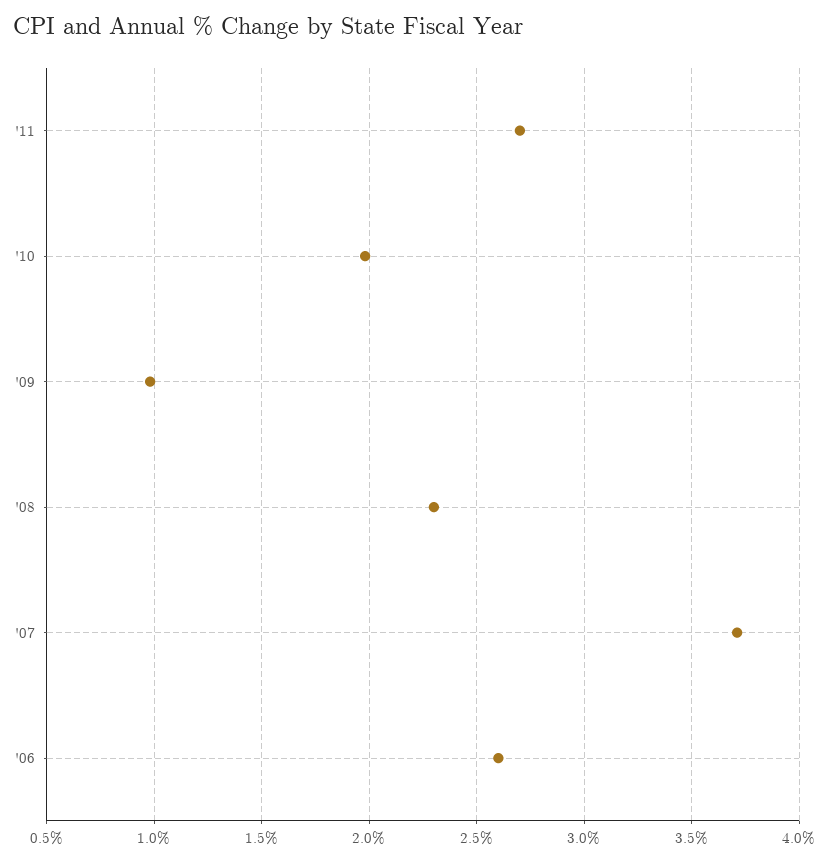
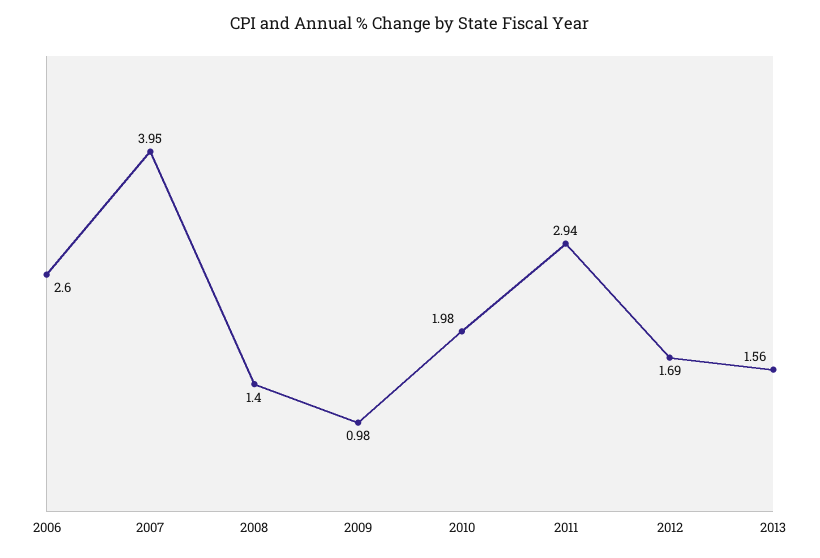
'11: 2.7 -> 2.94
'08: 2.3 -> 1.4
'07: 3.7 -> 3.95
2012: none -> 1.69
2013: none -> 1.56

